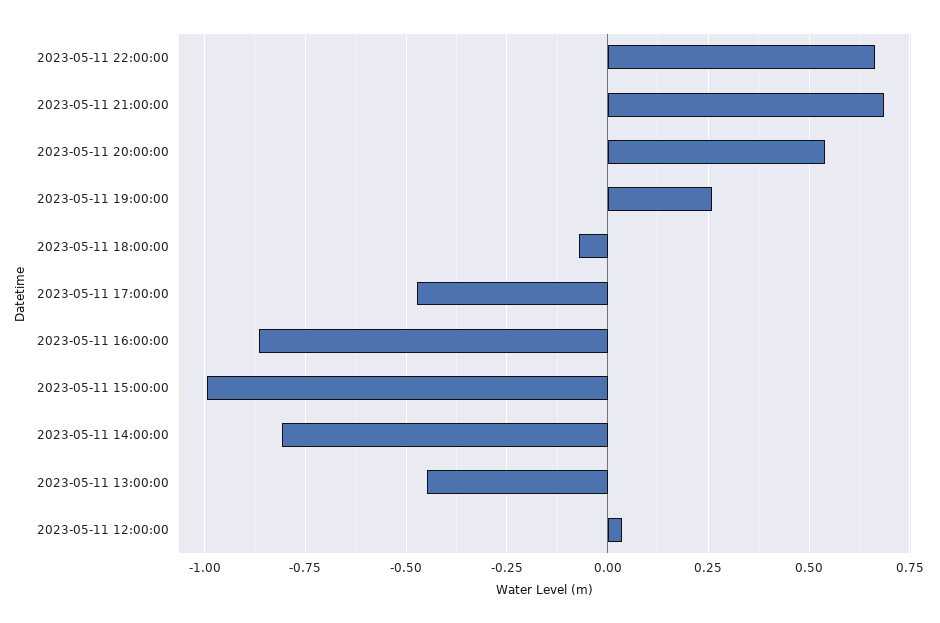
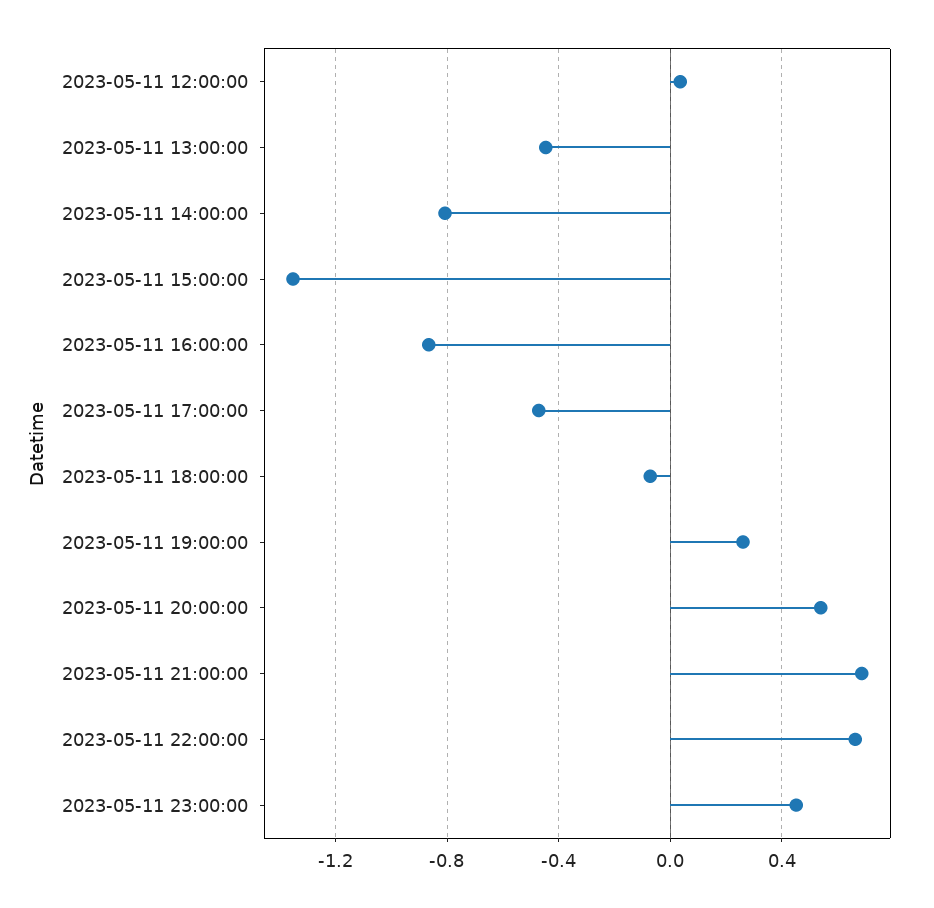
2023-05-11 15:00:00: -1 -> -1.35
2023-05-11 23:00:00: none -> 0.45

